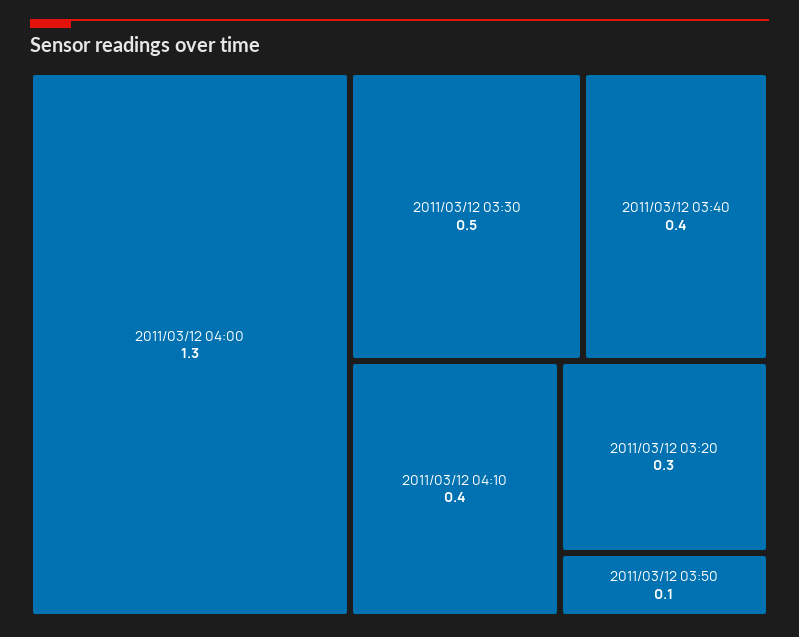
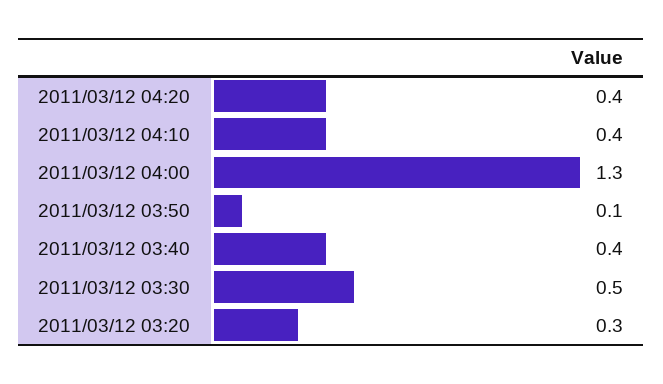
2011/03/12 04:20: none -> 0.4

